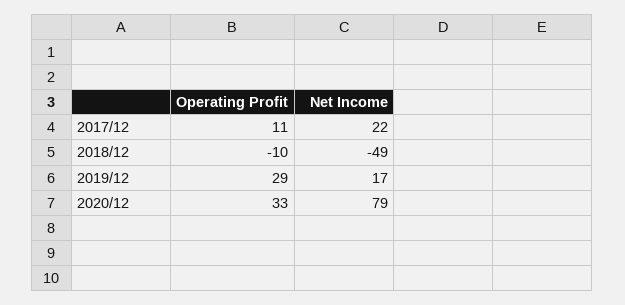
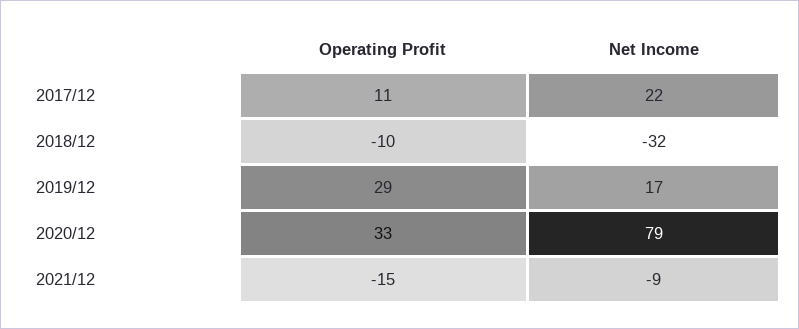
Net Income, 2018/12: -49 -> -32
Operating Profit, 2021/12: none -> -15
Net Income, 2021/12: none -> -9

